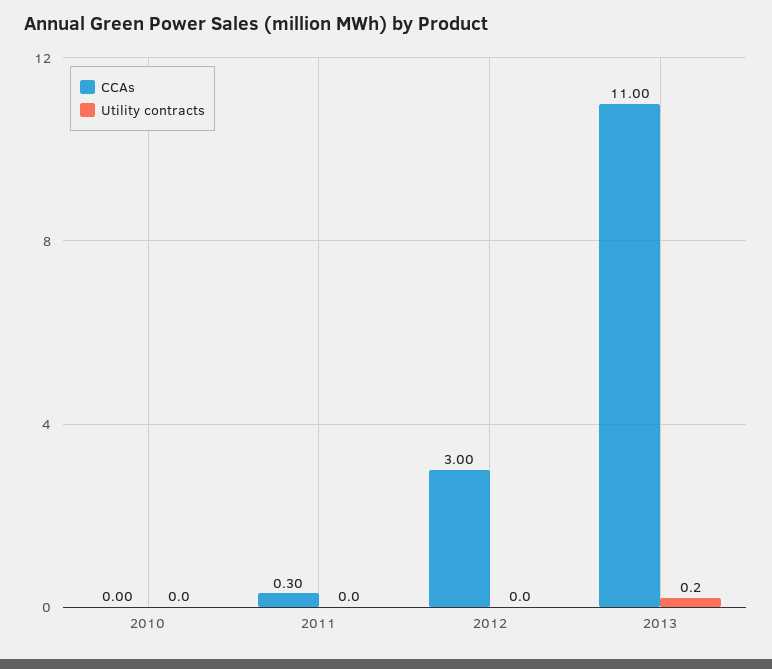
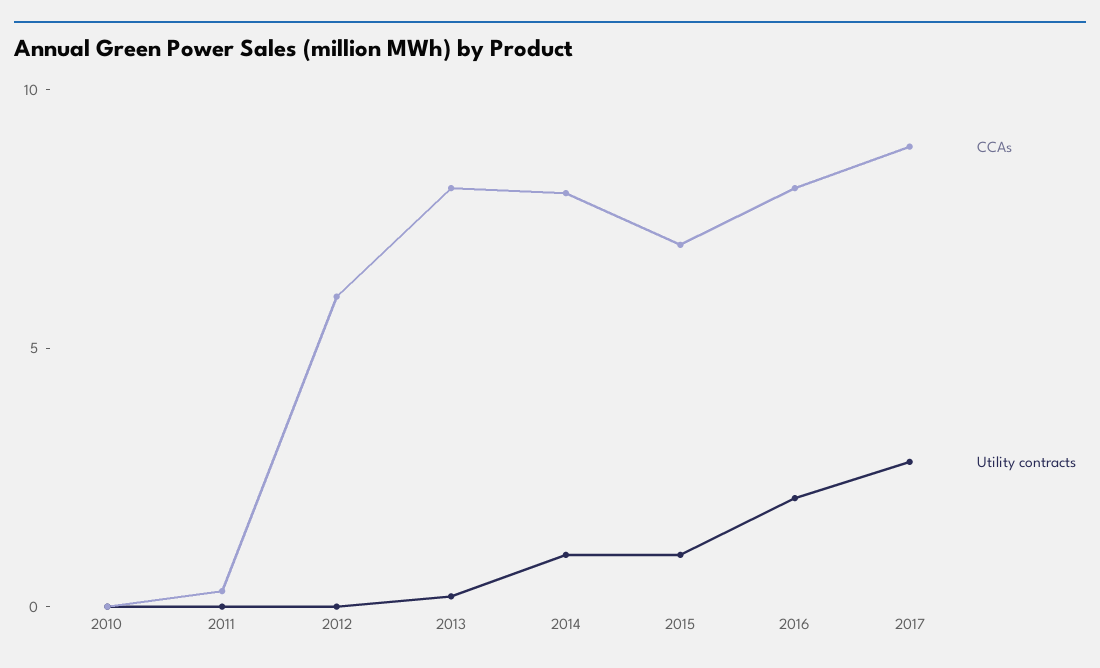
CCAs, 2012: 3 -> 6
CCAs, 2013: 11 -> 8
CCAs, 2014: none -> 8
Utility contracts, 2014: none -> 1
CCAs, 2015: none -> 7
Utility contracts, 2015: none -> 1
CCAs, 2016: none -> 8
Utility contracts, 2016: none -> 2
CCAs, 2017: none -> 9
Utility contracts, 2017: none -> 3

